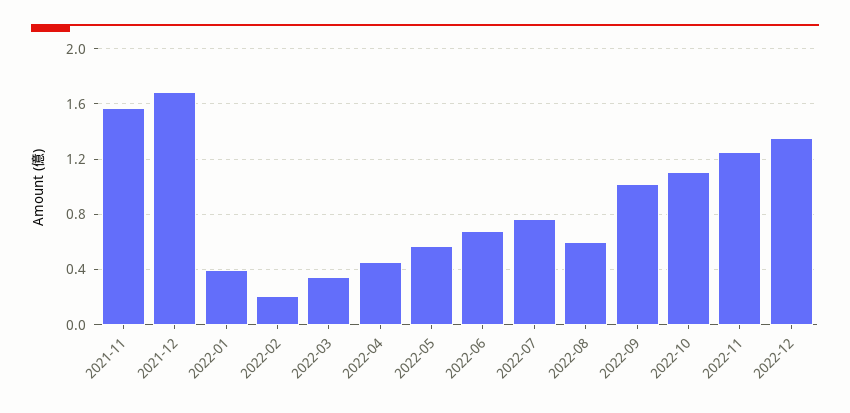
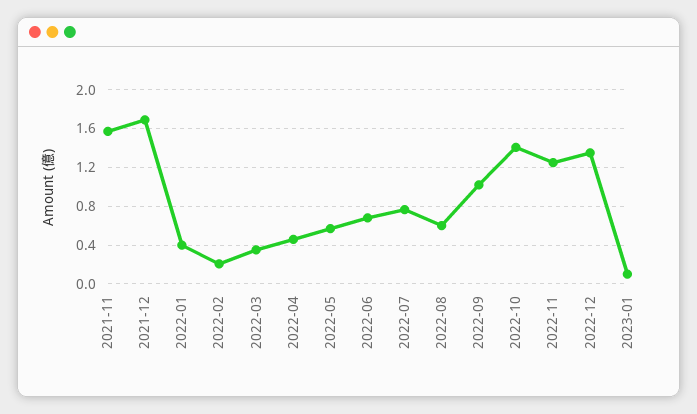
2022-10: 1.1 -> 1.4
2023-01: none -> 0.1

